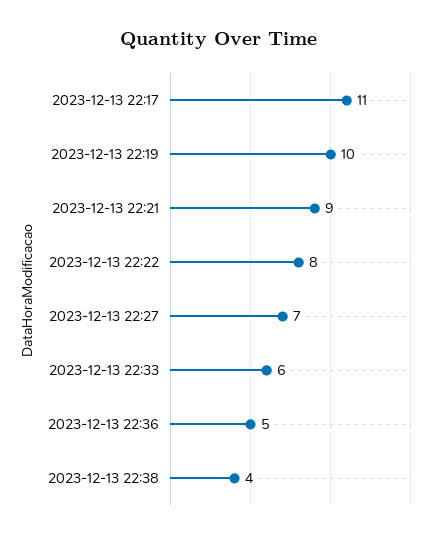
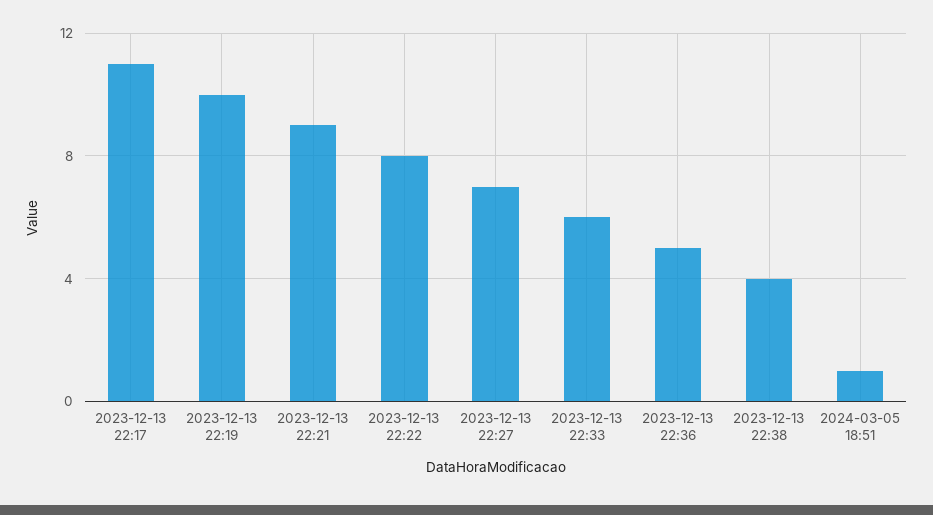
2024-03-05 18:51: none -> 1

